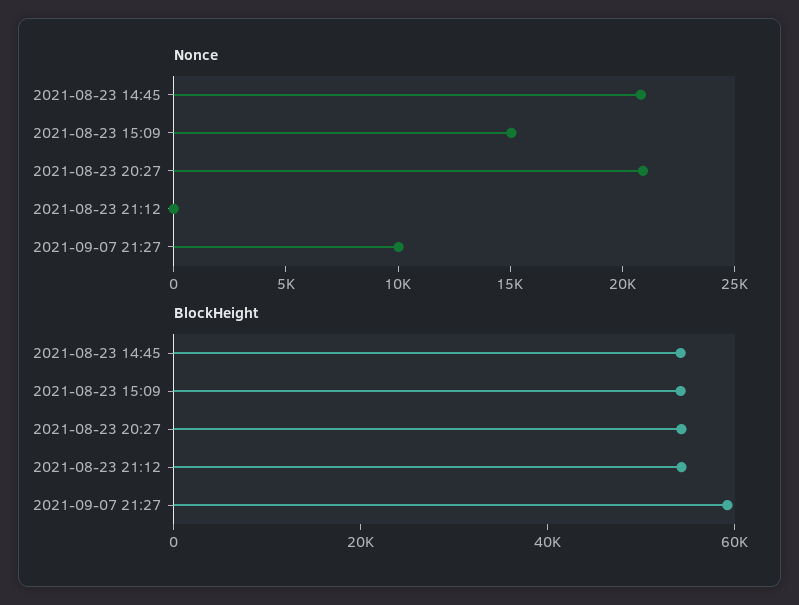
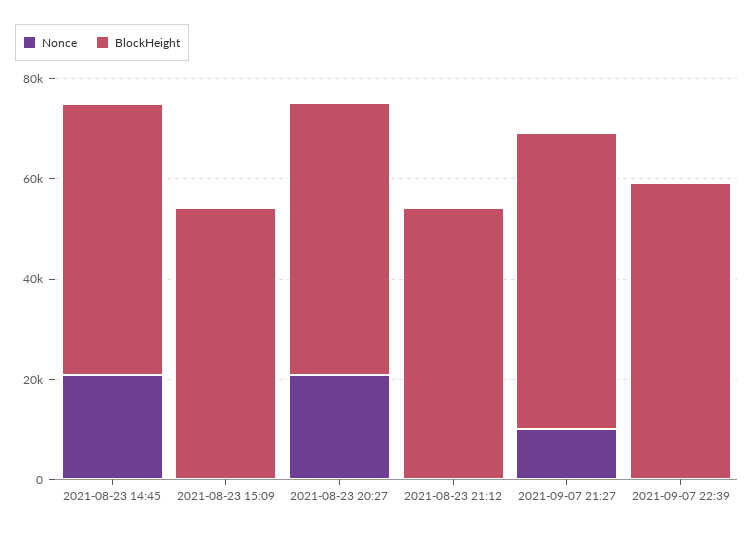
Nonce, 2021-08-23 15:09: 15000 -> 0
Nonce, 2021-09-07 22:39: none -> 0
BlockHeight, 2021-09-07 22:39: none -> 60000

